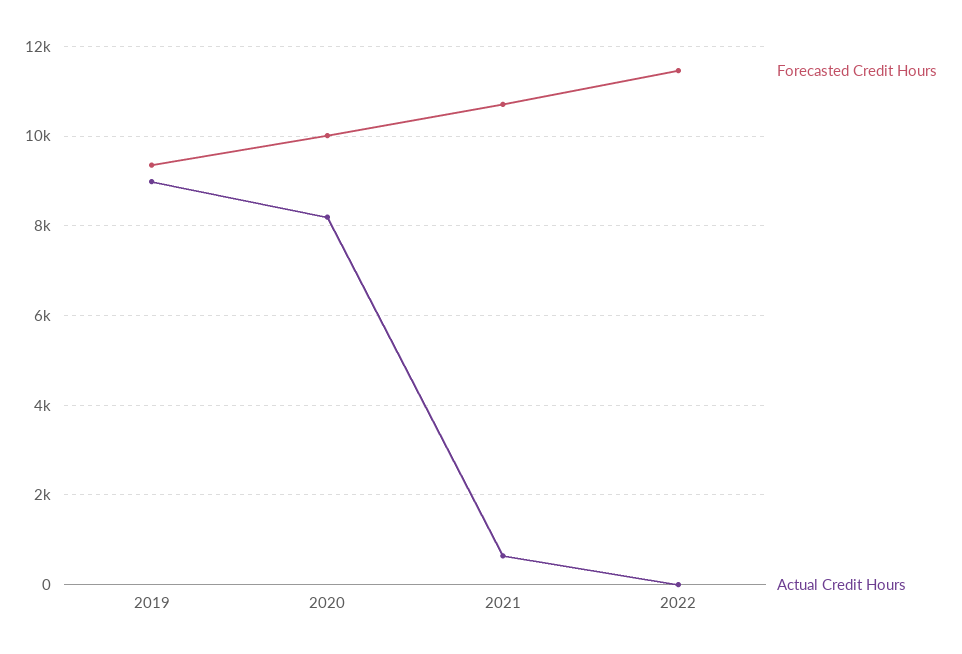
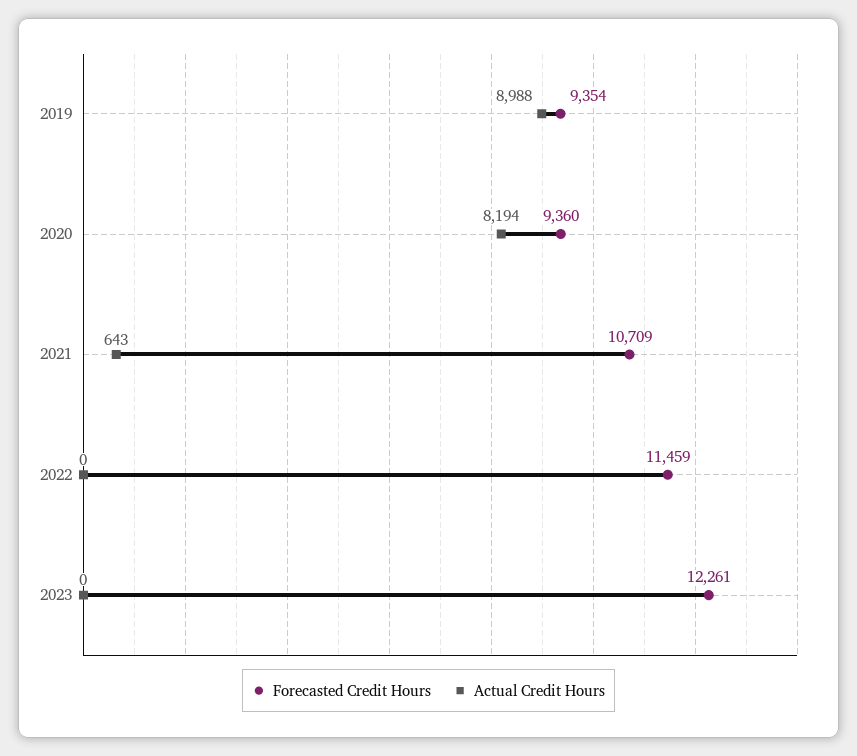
Forecasted Credit Hours, 2020: 10000 -> 9360
Forecasted Credit Hours, 2023: none -> 12261
Actual Credit Hours, 2023: none -> 0

